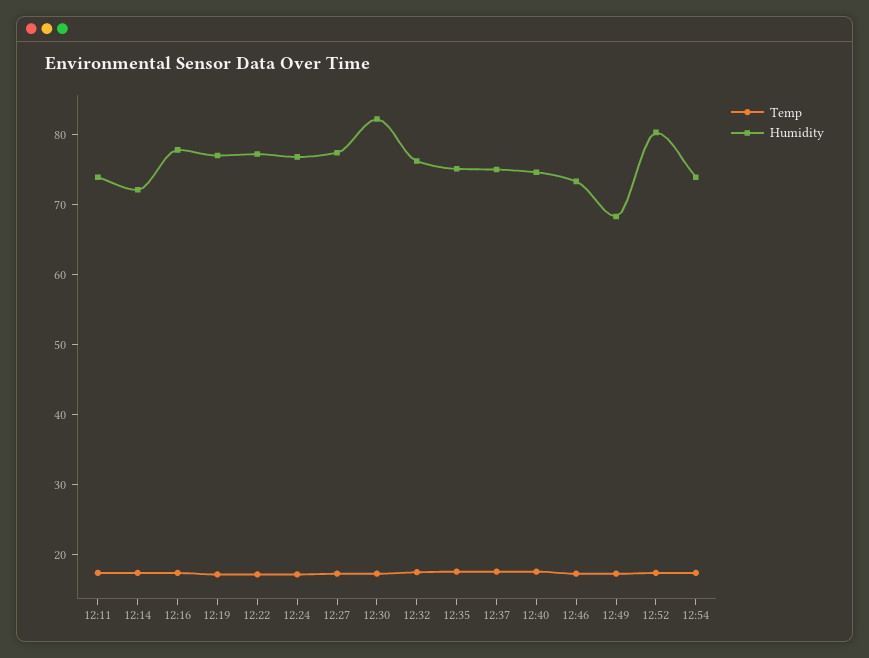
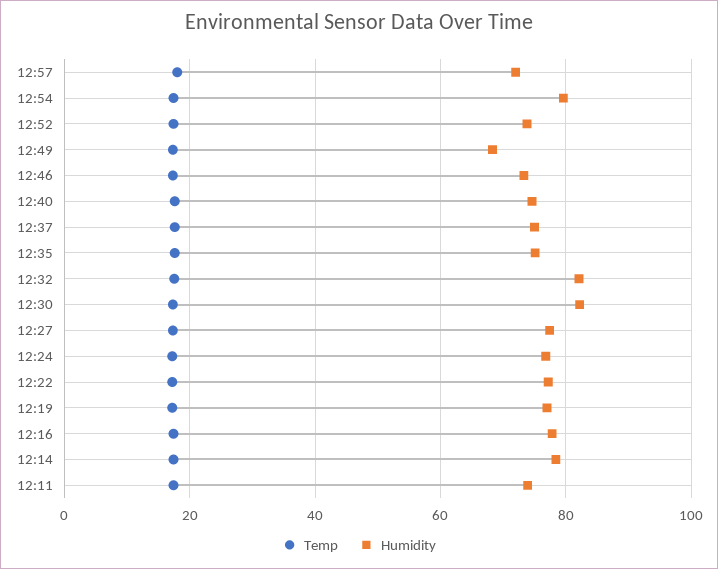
Humidity, 12:14: 72 -> 78
Humidity, 12:32: 76 -> 82
Humidity, 12:52: 80 -> 74
Humidity, 12:54: 74 -> 80
Temp, 12:57: none -> 18
Humidity, 12:57: none -> 72

